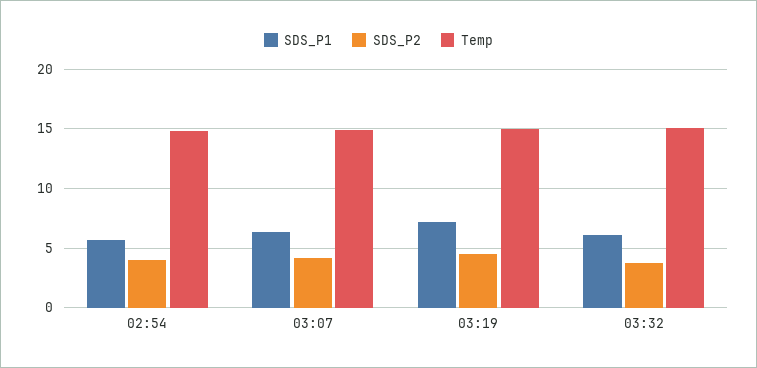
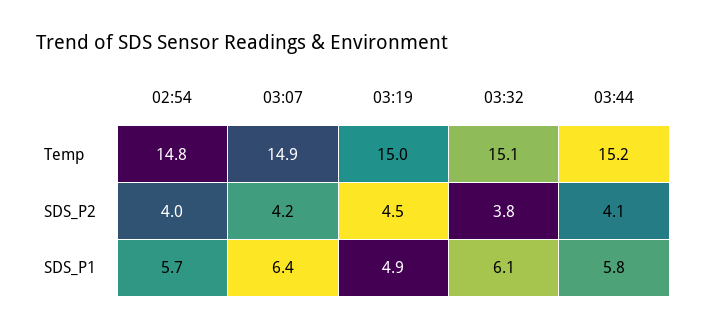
SDS_P1, 03:19: 7 -> 4.9
Temp, 03:44: none -> 15.2
SDS_P2, 03:44: none -> 4.1
SDS_P1, 03:44: none -> 5.8

